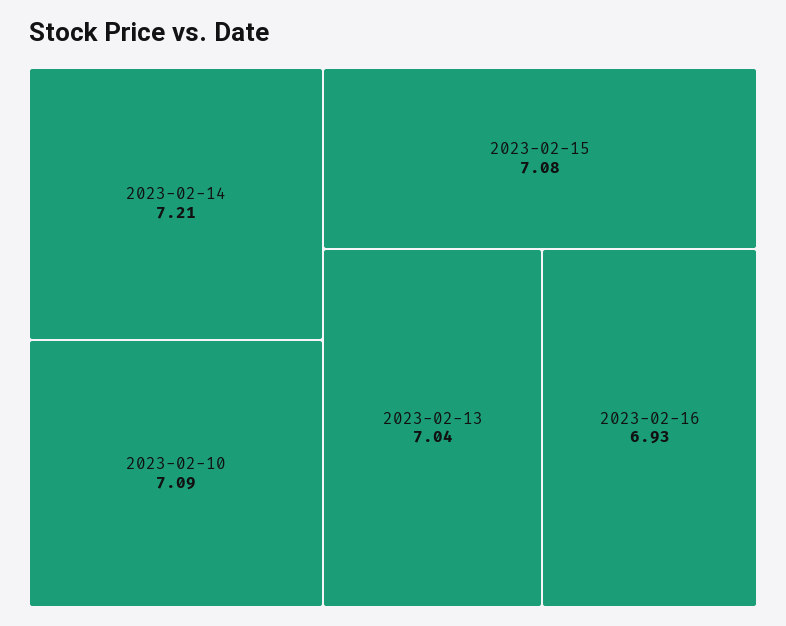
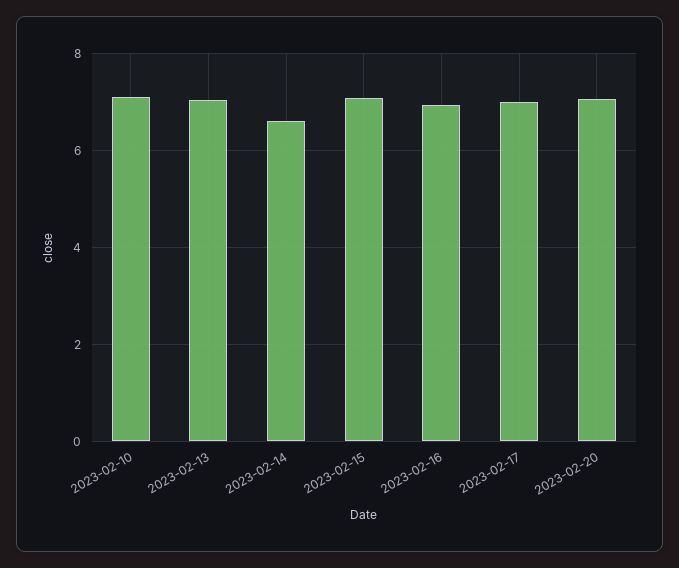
2023-02-14: 7.21 -> 6.6
2023-02-17: none -> 7
2023-02-20: none -> 7

